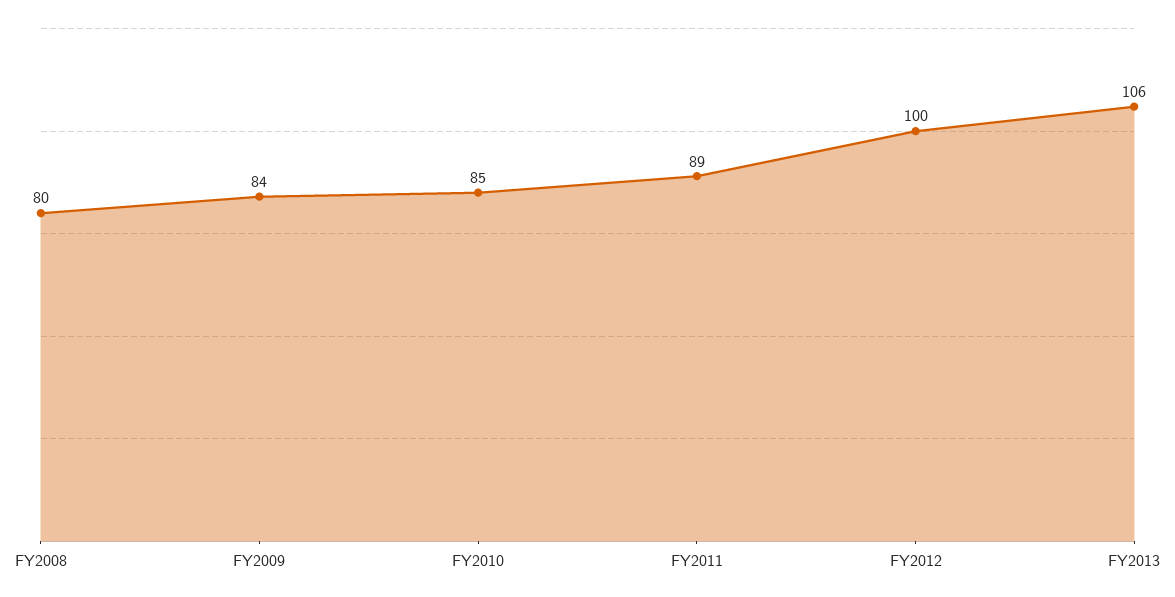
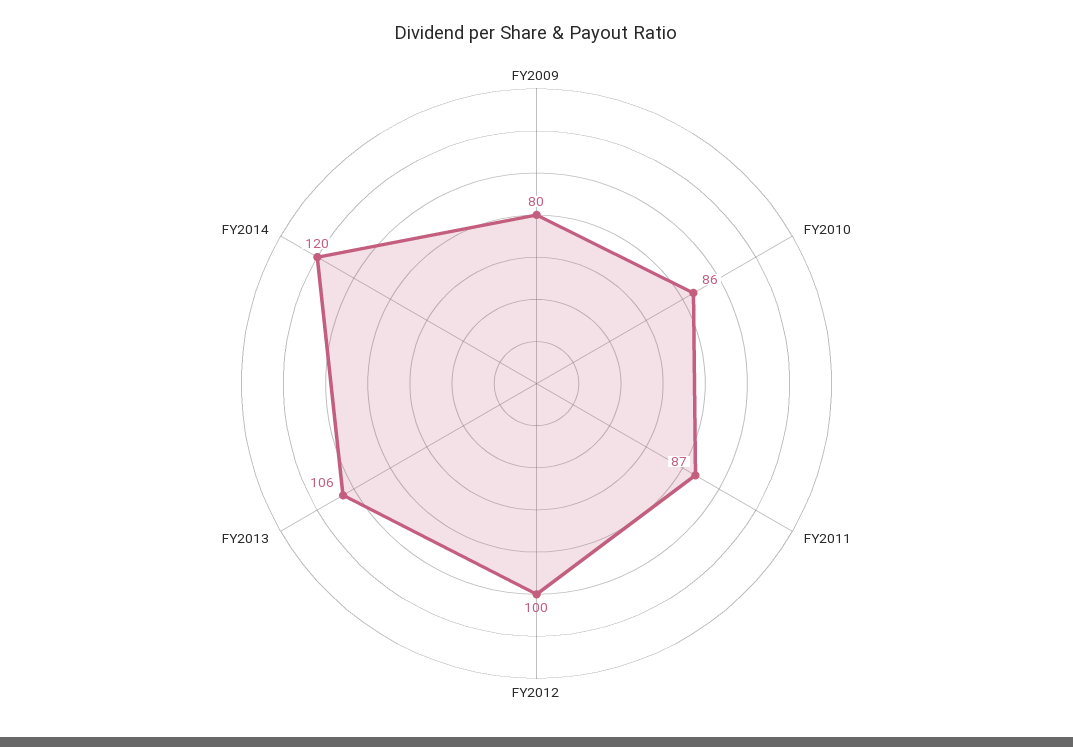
FY2008: 80 -> none
FY2009: 84 -> 80
FY2010: 85 -> 86
FY2011: 89 -> 87
FY2014: none -> 120

